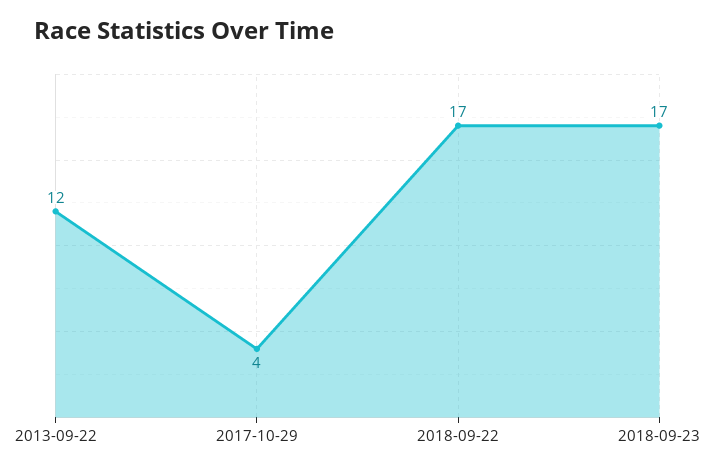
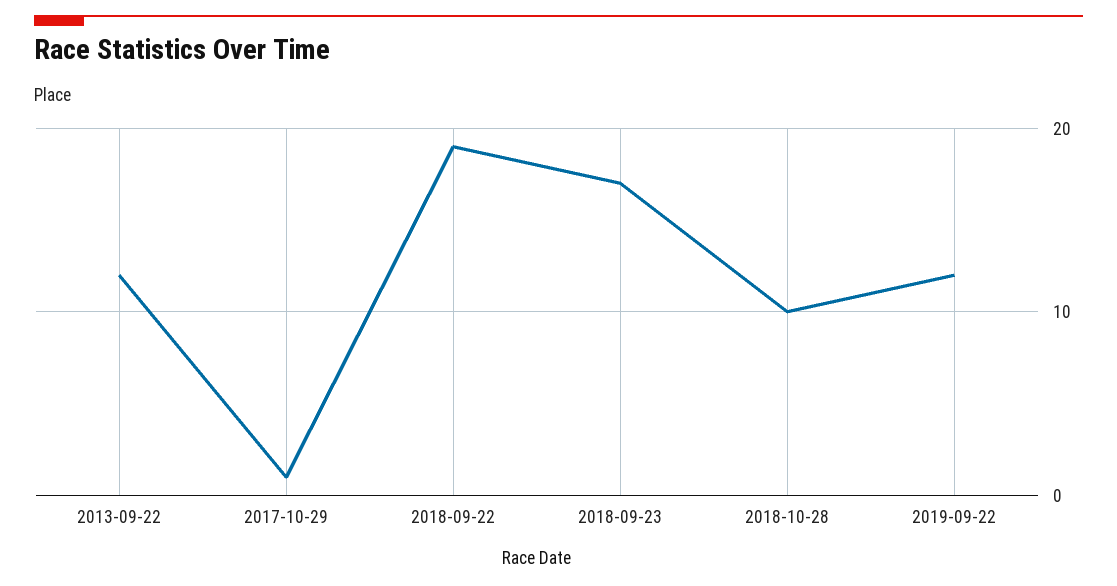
2017-10-29: 4 -> 1
2018-09-22: 17 -> 19
2018-10-28: none -> 10
2019-09-22: none -> 12

